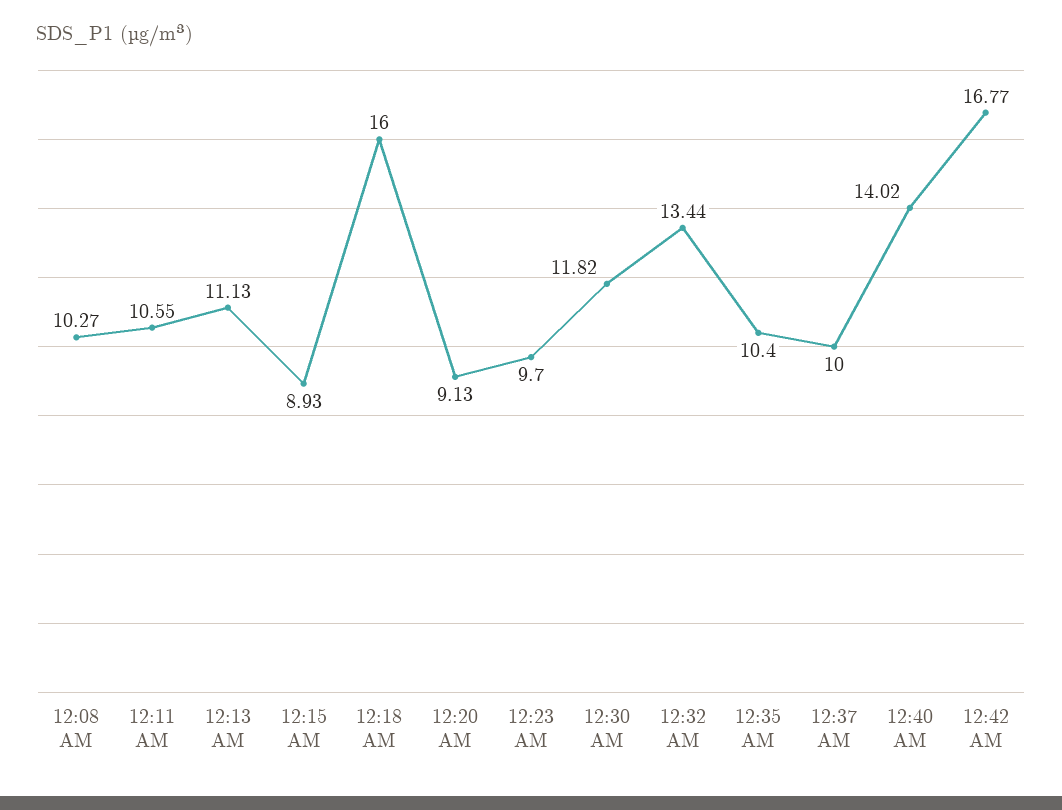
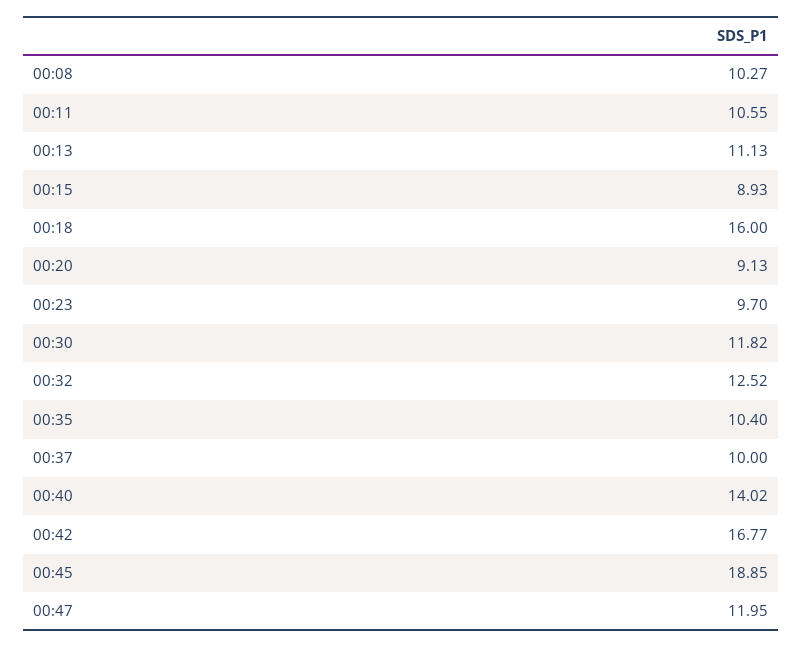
12:32 AM: 13.44 -> 12.52
00:45: none -> 18.85
00:47: none -> 11.95

